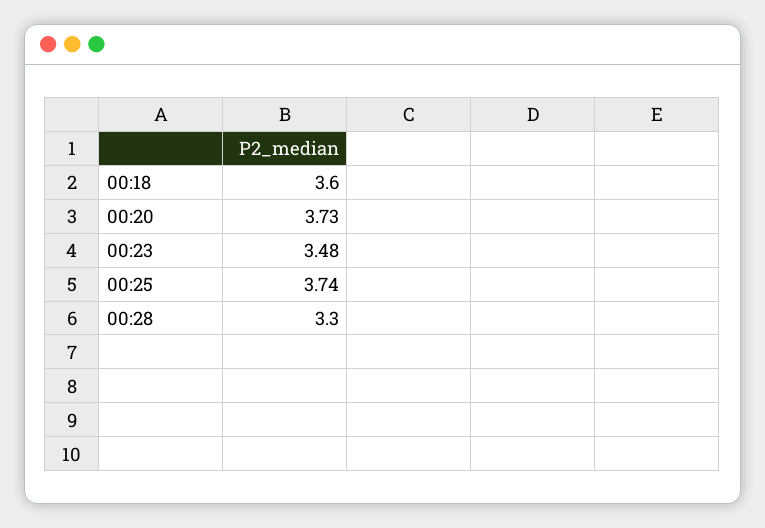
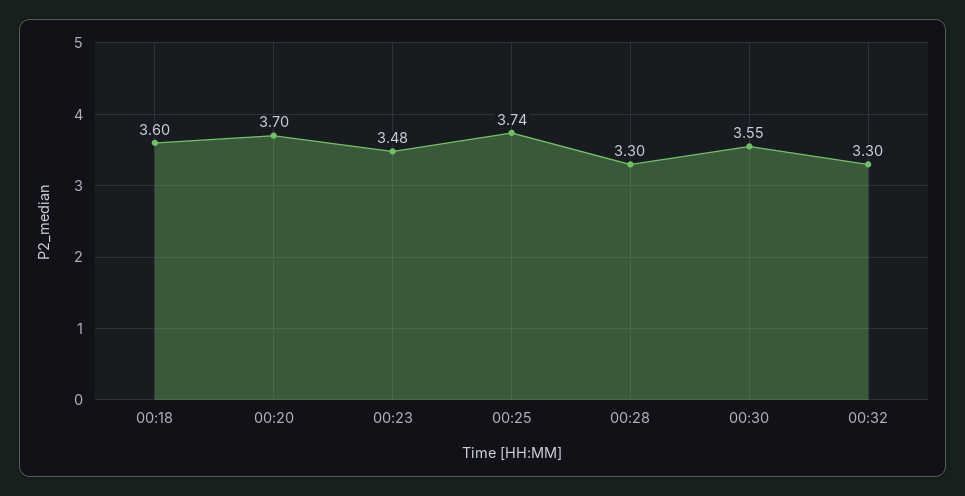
00:20: 3.73 -> 3.7
00:30: none -> 3.55
00:32: none -> 3.3

